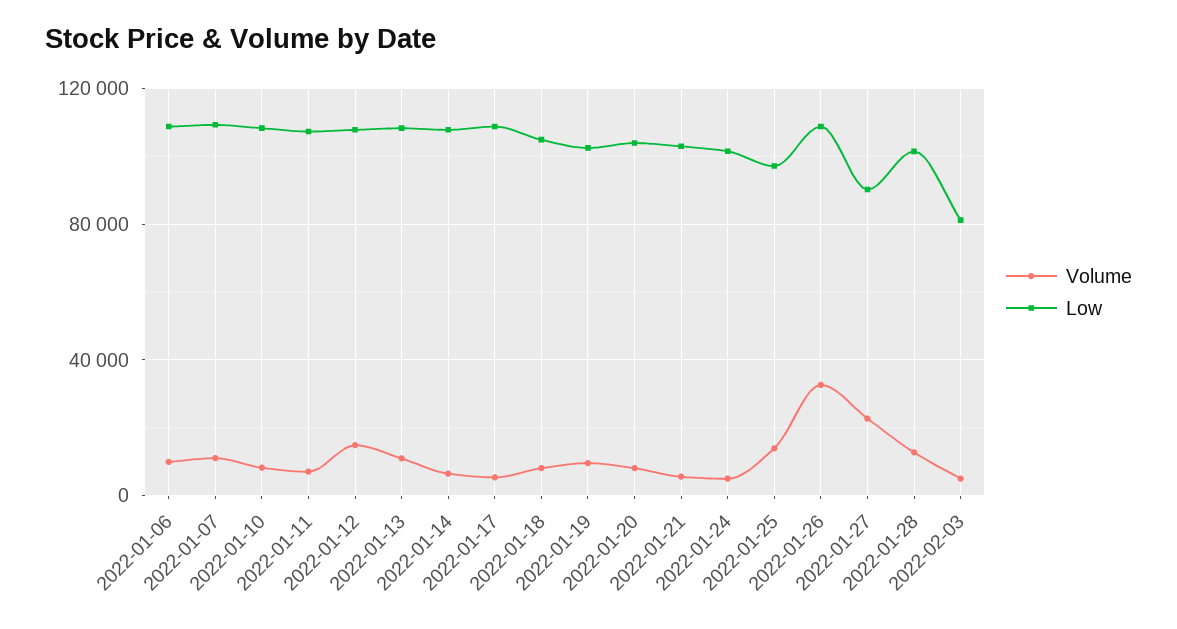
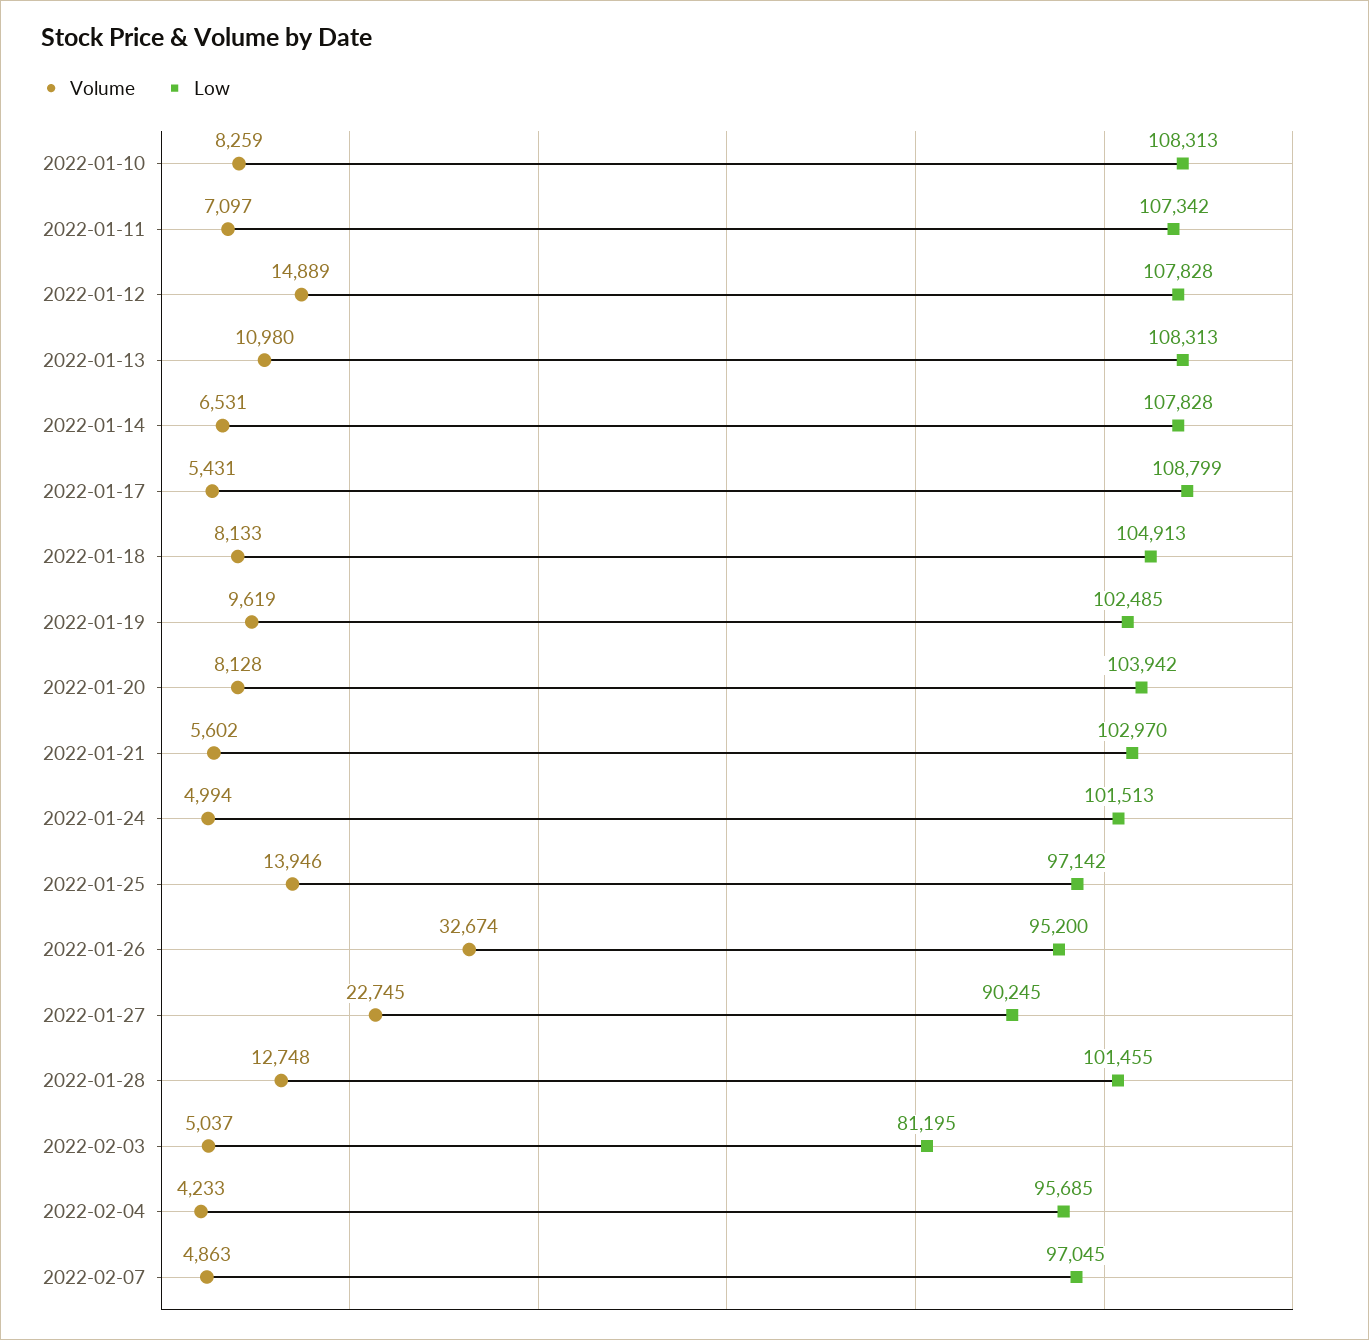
Volume, 2022-01-06: 10000 -> none
Low, 2022-01-06: 110000 -> none
Volume, 2022-01-07: 10000 -> none
Low, 2022-01-07: 110000 -> none
Low, 2022-01-26: 110000 -> 95200
Volume, 2022-02-04: none -> 4233
Low, 2022-02-04: none -> 95685
Volume, 2022-02-07: none -> 4863
Low, 2022-02-07: none -> 97045

